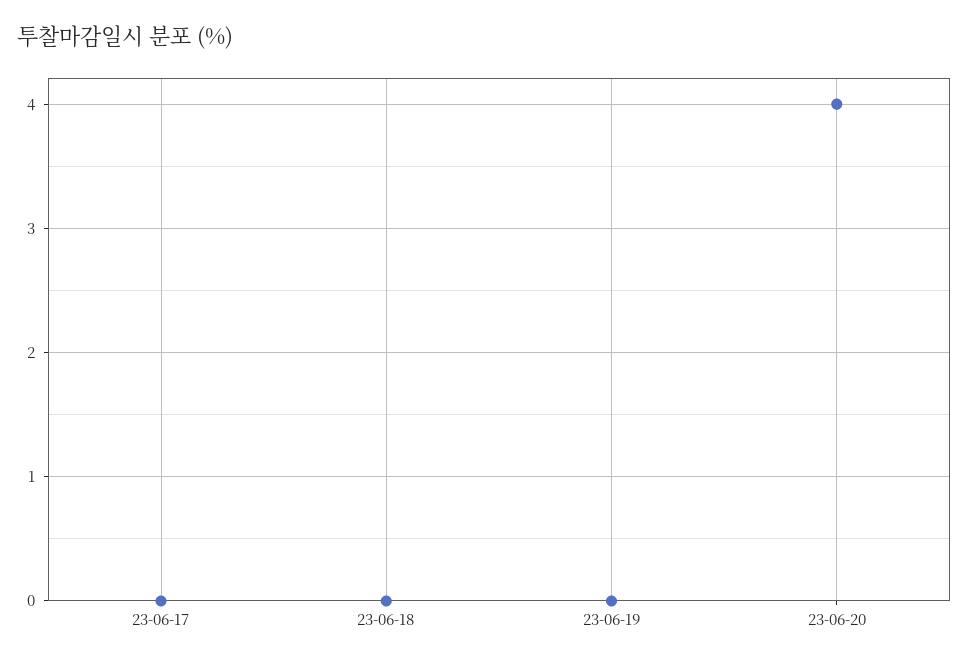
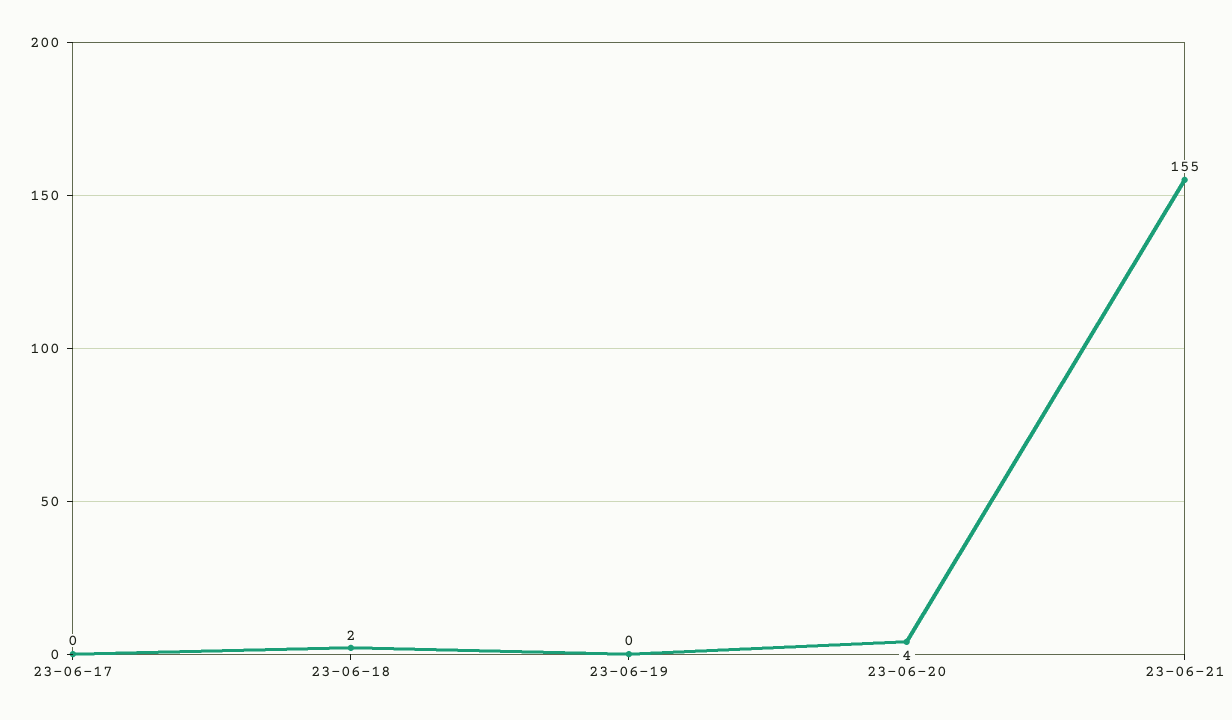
23-06-18: 0 -> 2
23-06-21: none -> 155

